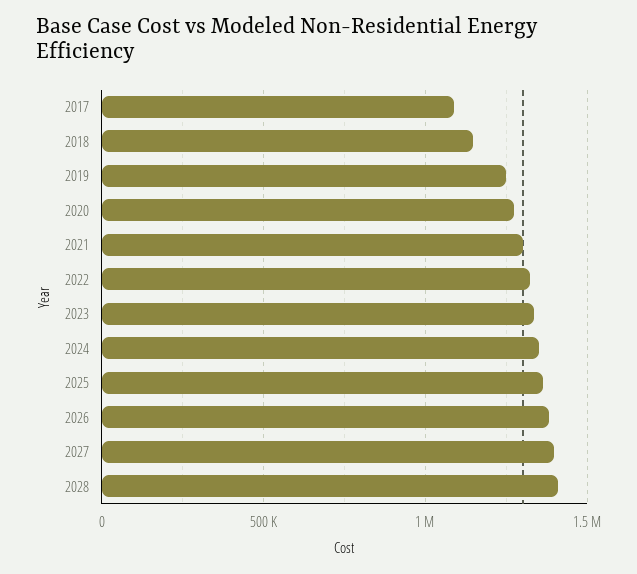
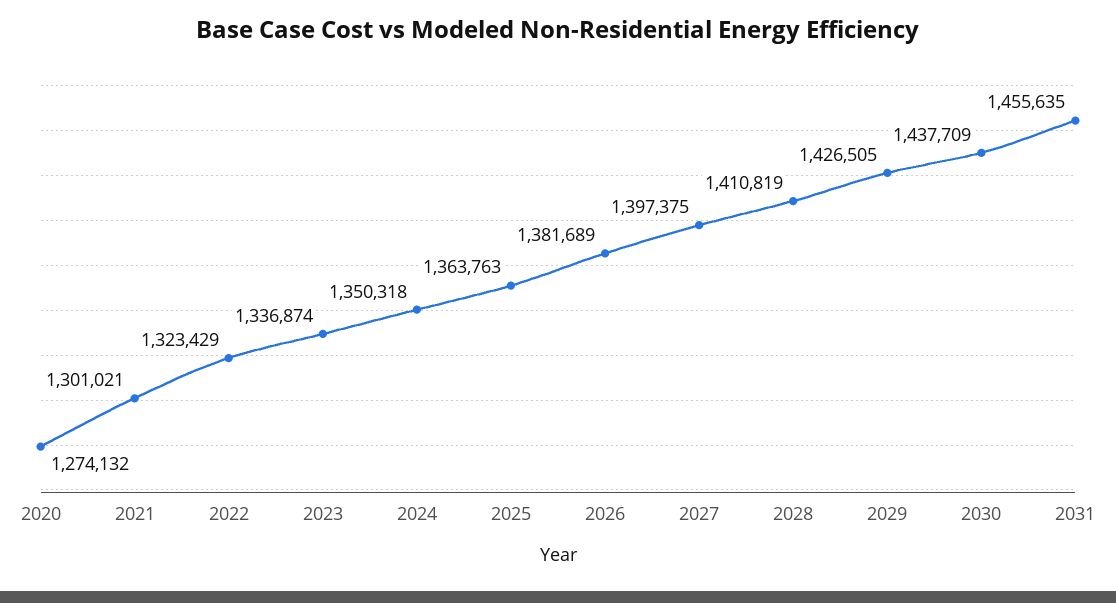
2017: 1100000 -> none
2018: 1150000 -> none
2019: 1250000 -> none
2029: none -> 1426505
2030: none -> 1437709
2031: none -> 1455635

